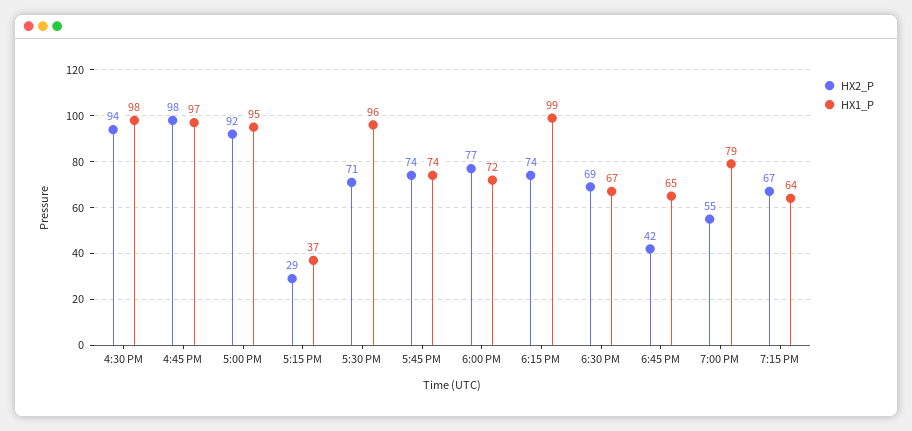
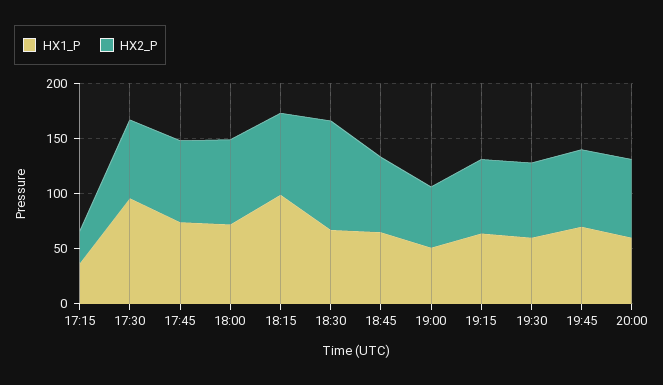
HX2_P, 4:30 PM: 94 -> none
HX1_P, 4:30 PM: 98 -> none
HX2_P, 4:45 PM: 98 -> none
HX1_P, 4:45 PM: 97 -> none
HX2_P, 5:00 PM: 92 -> none
HX1_P, 5:00 PM: 95 -> none
HX2_P, 6:30 PM: 69 -> 100
HX2_P, 6:45 PM: 42 -> 70
HX1_P, 7:00 PM: 79 -> 50
HX1_P, 19:30: none -> 60
HX2_P, 19:30: none -> 70
HX1_P, 19:45: none -> 70
HX2_P, 19:45: none -> 70
HX1_P, 20:00: none -> 60
HX2_P, 20:00: none -> 70

